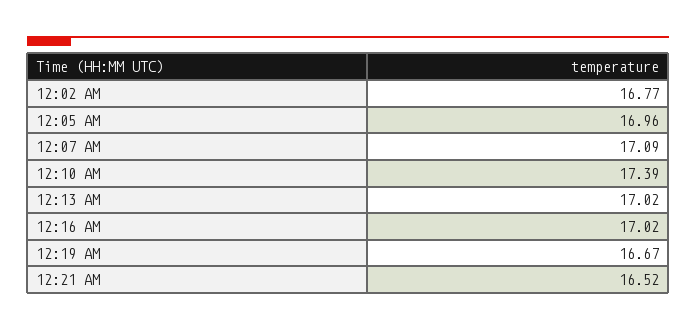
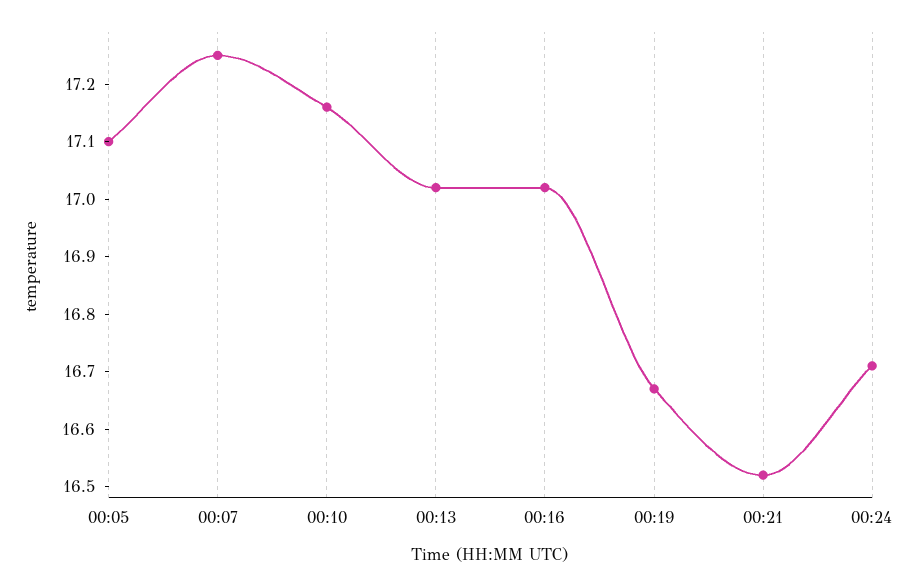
12:02 AM: 16.77 -> none
12:05 AM: 16.96 -> 17.1
12:07 AM: 17.09 -> 17.25
12:10 AM: 17.39 -> 17.15
00:24: none -> 16.7

